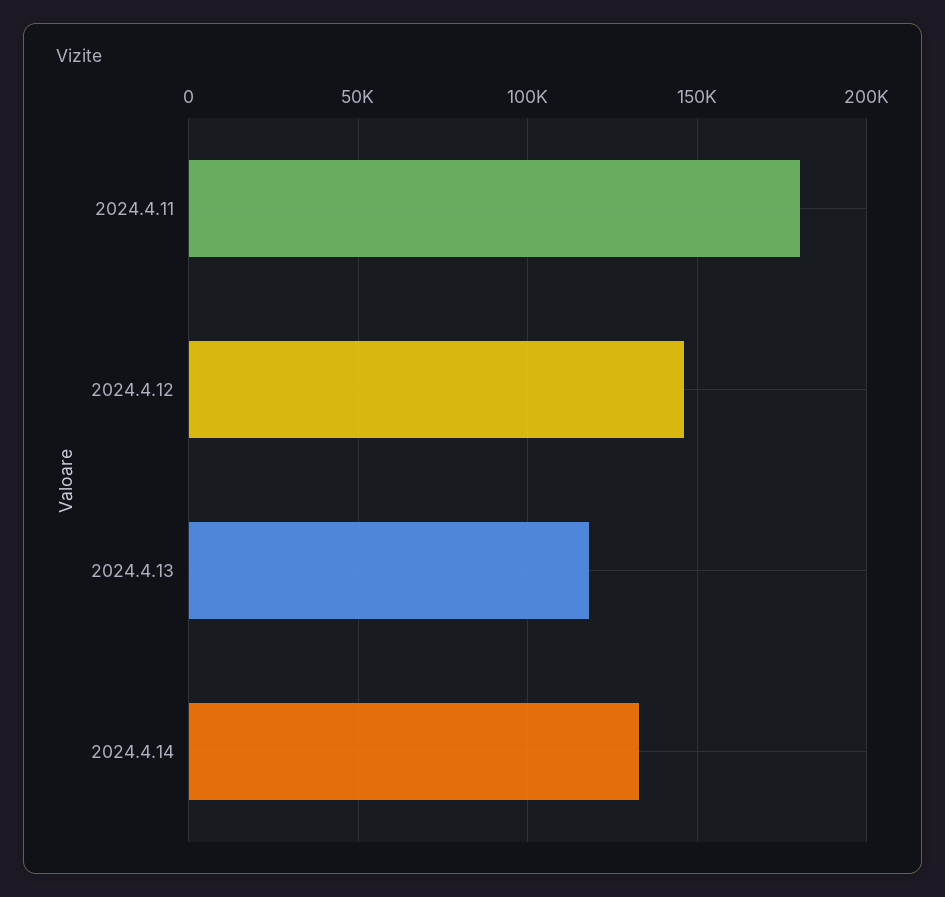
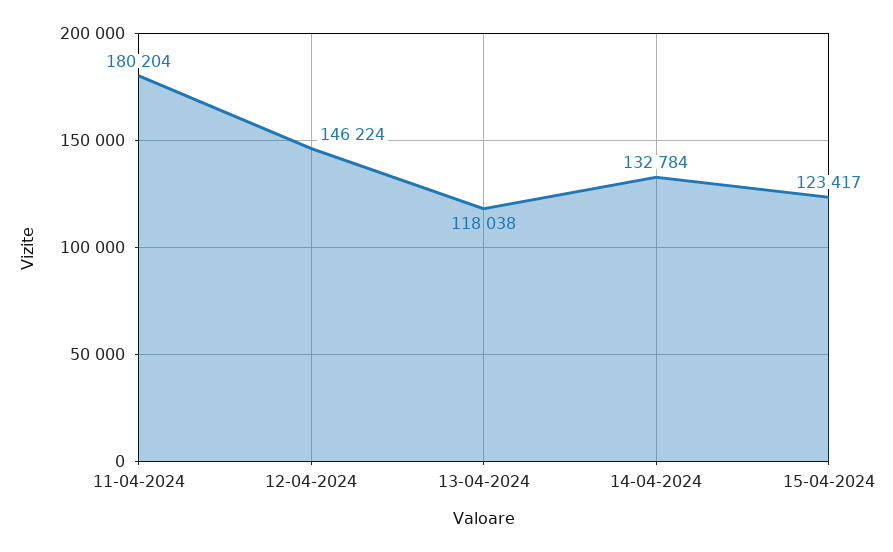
15-04-2024: none -> 123417

